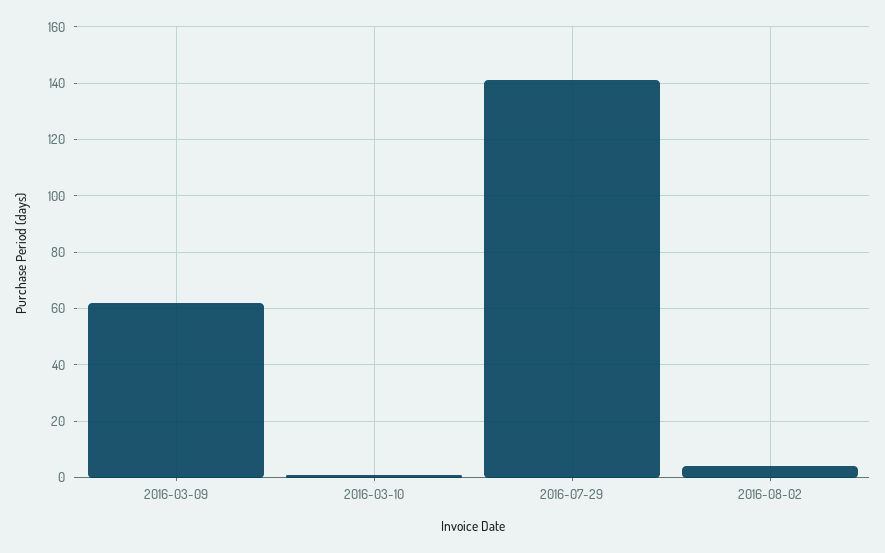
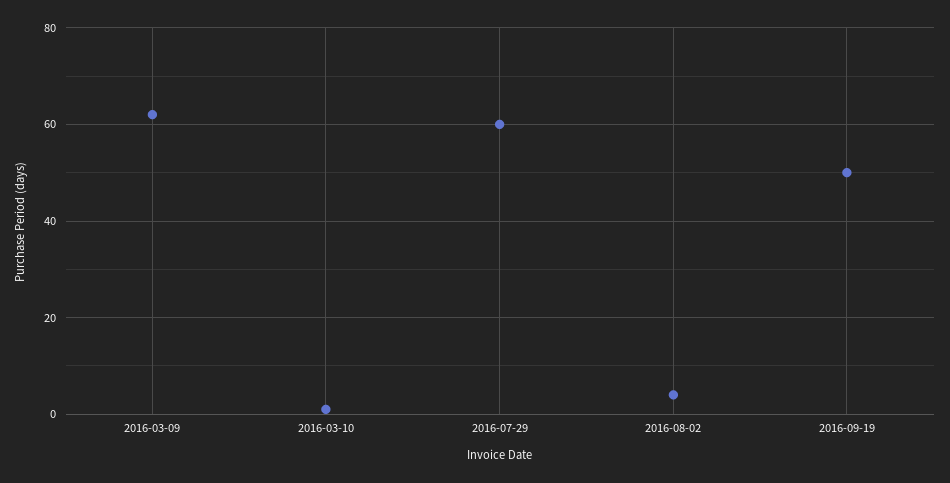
2016-07-29: 140 -> 60
2016-09-19: none -> 50

